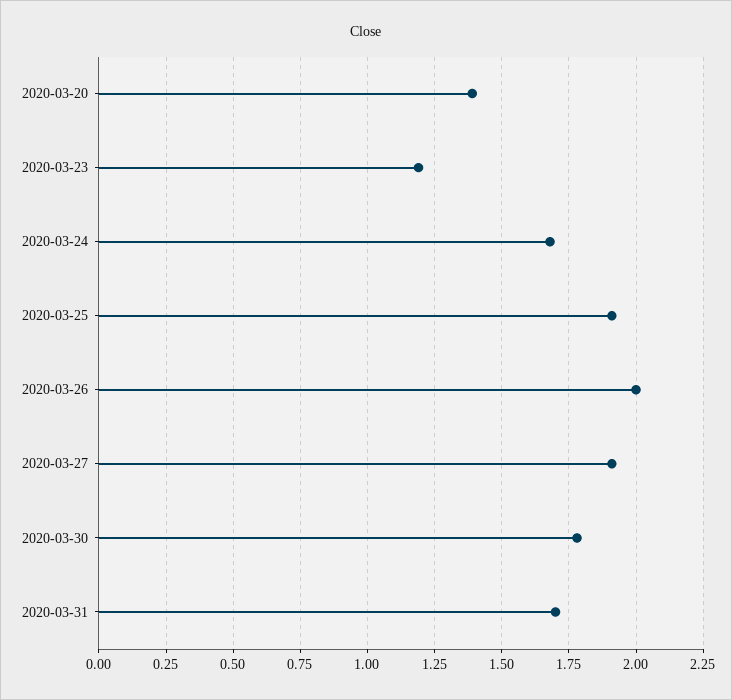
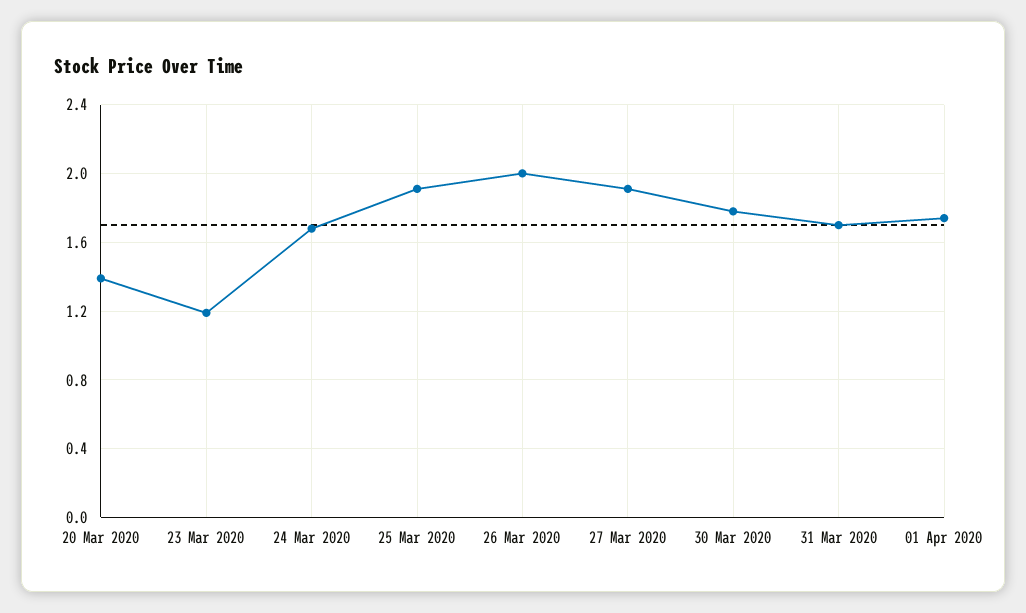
01 Apr 2020: none -> 1.75

